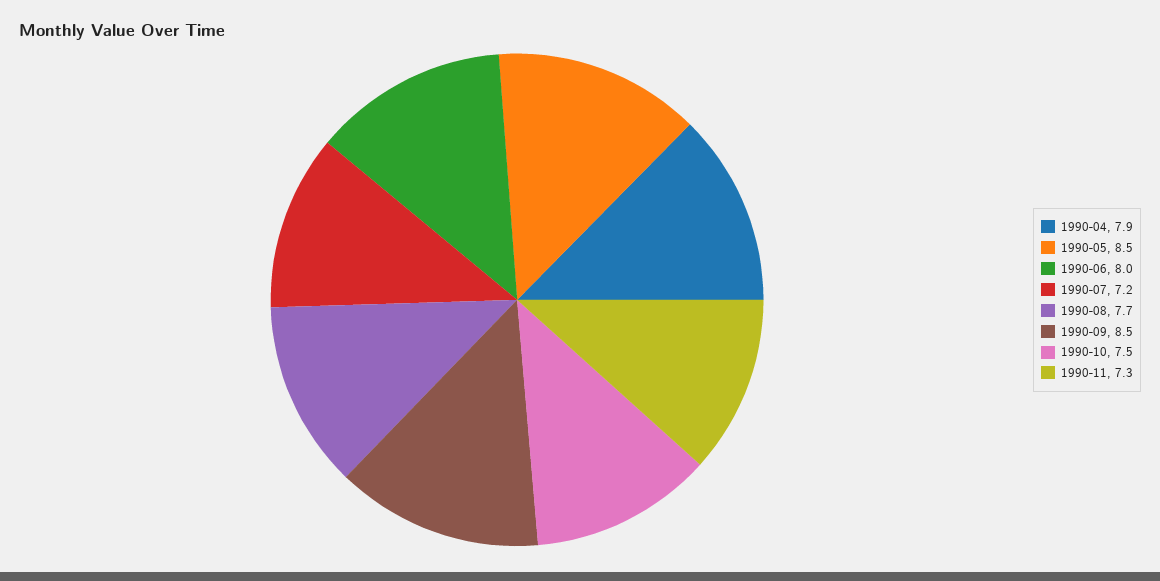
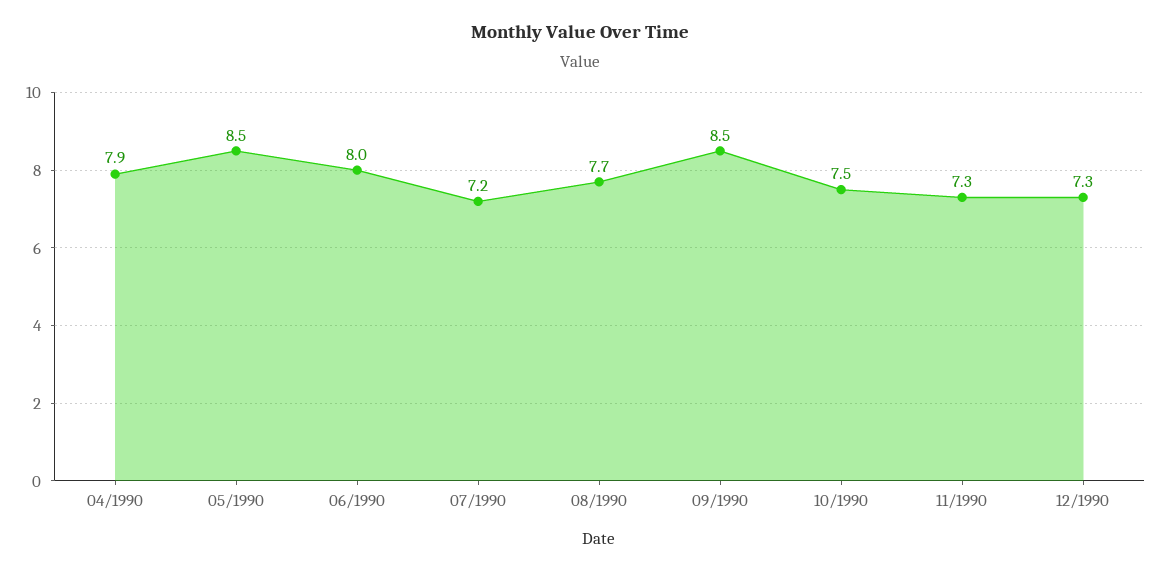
12/1990: none -> 7.3

